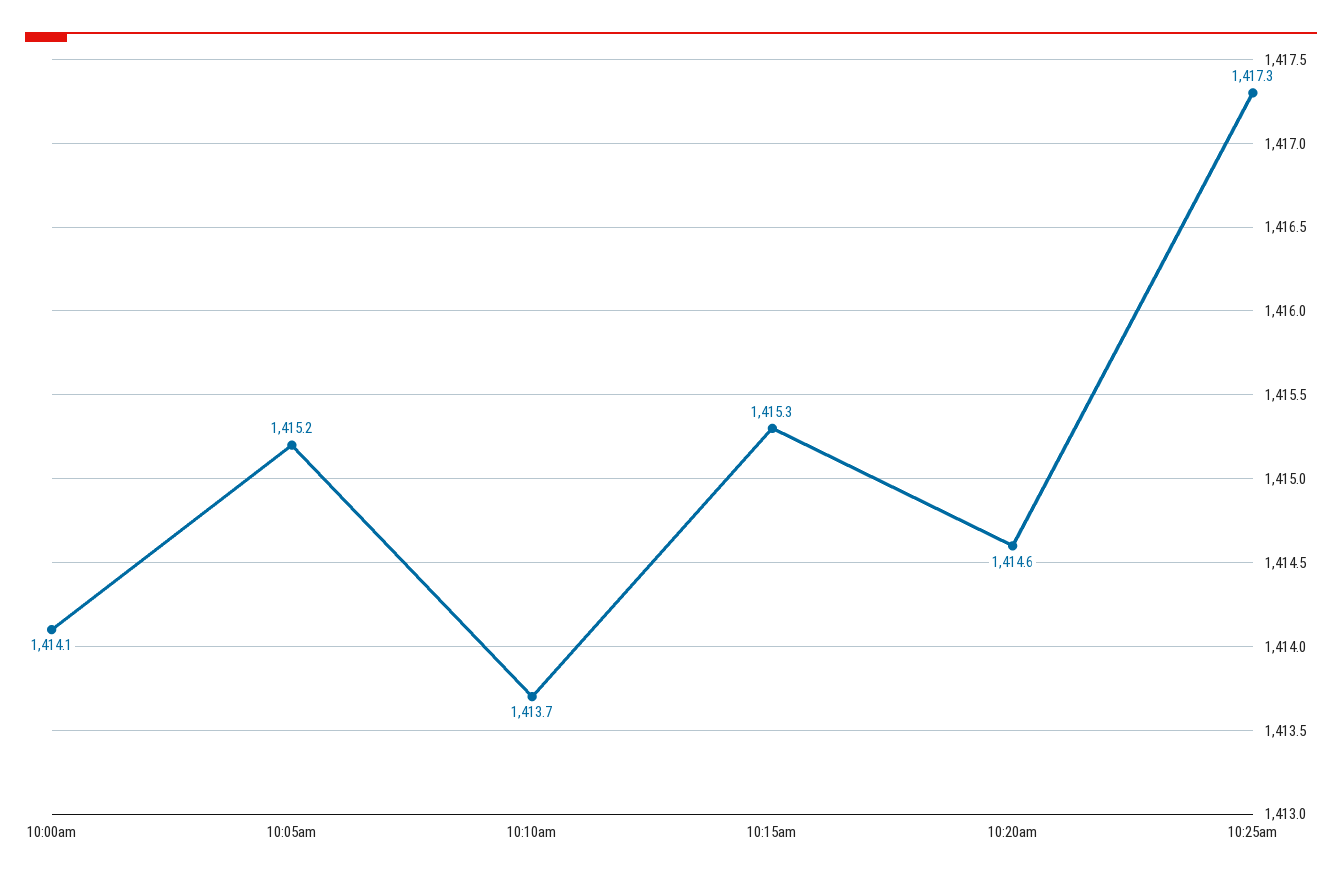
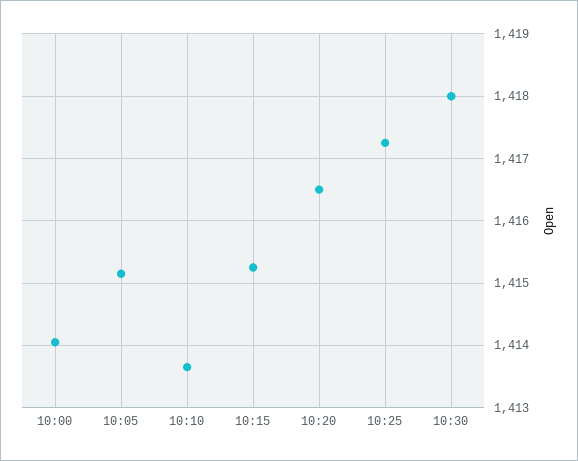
10:20am: 1414.6 -> 1416.5
10:30: none -> 1418

